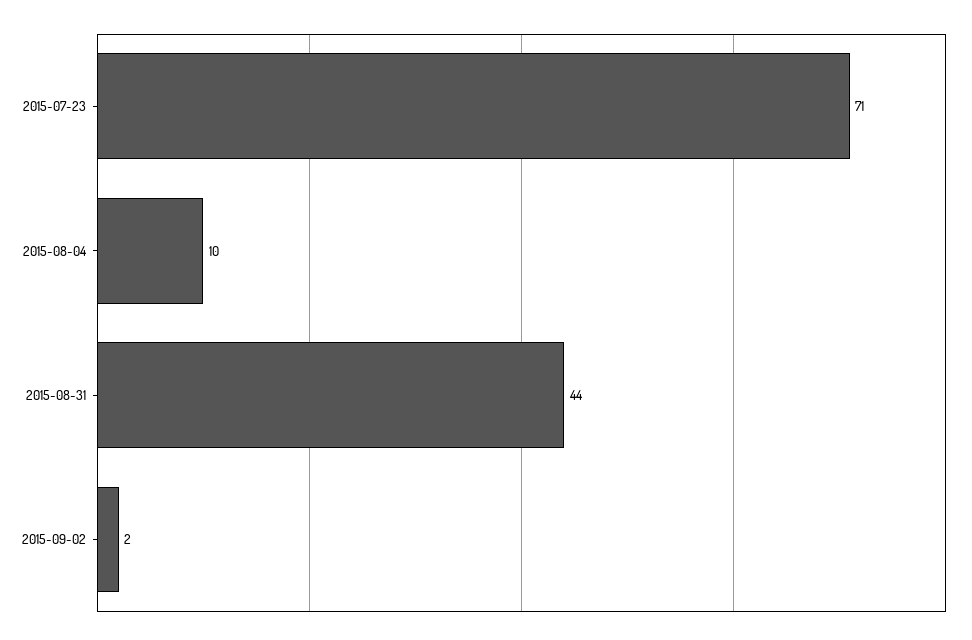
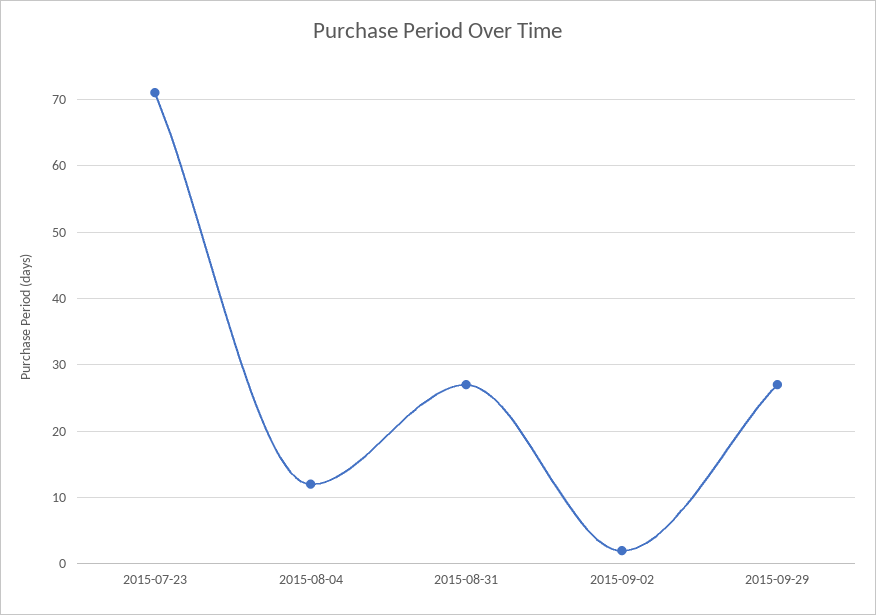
2015-08-04: 10 -> 12
2015-08-31: 44 -> 27
2015-09-29: none -> 27

